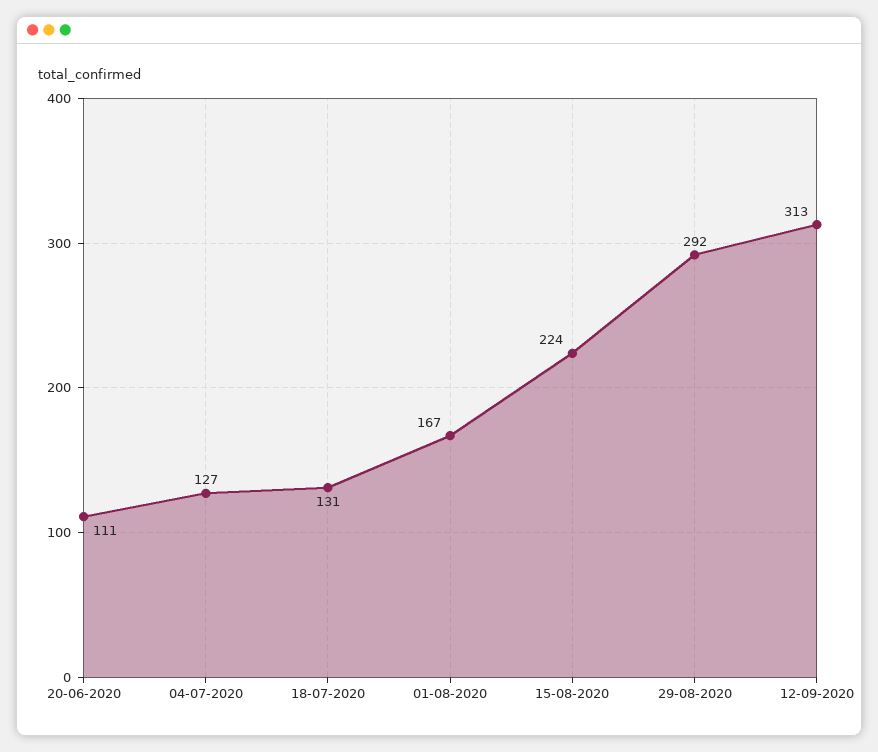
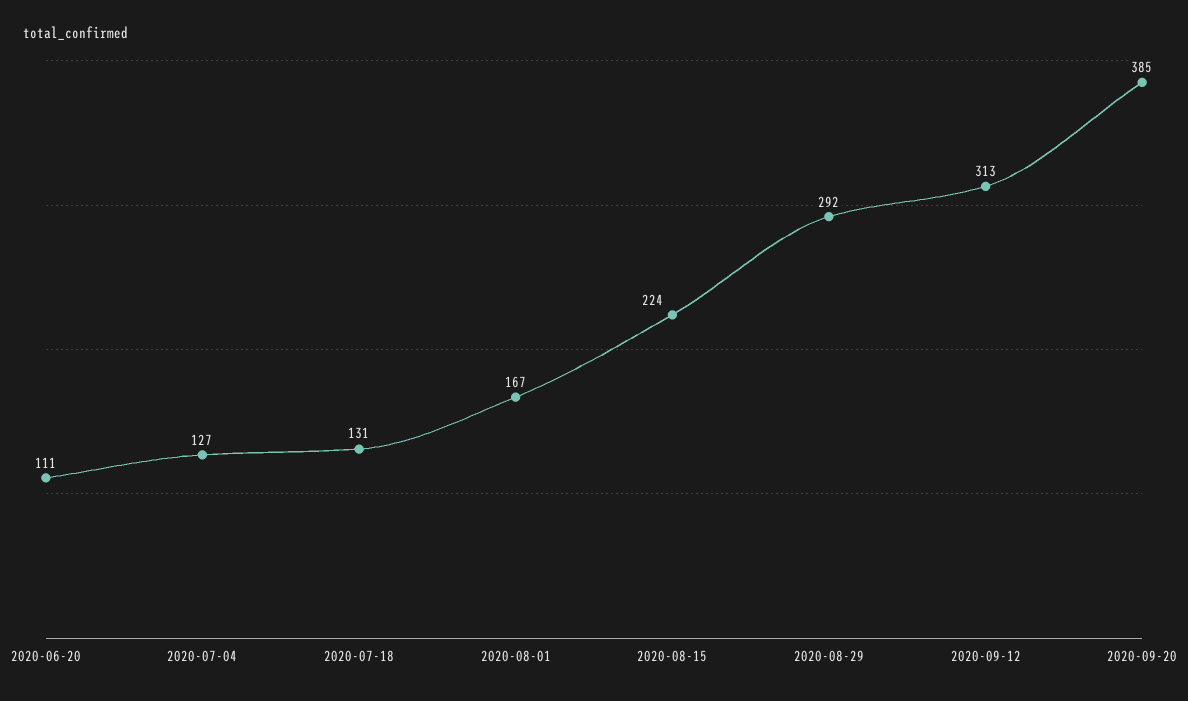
2020-09-20: none -> 385

